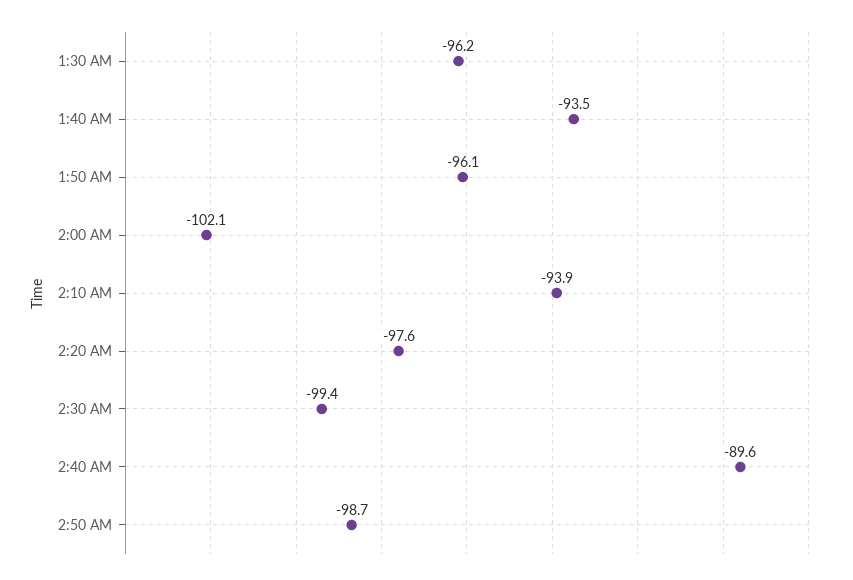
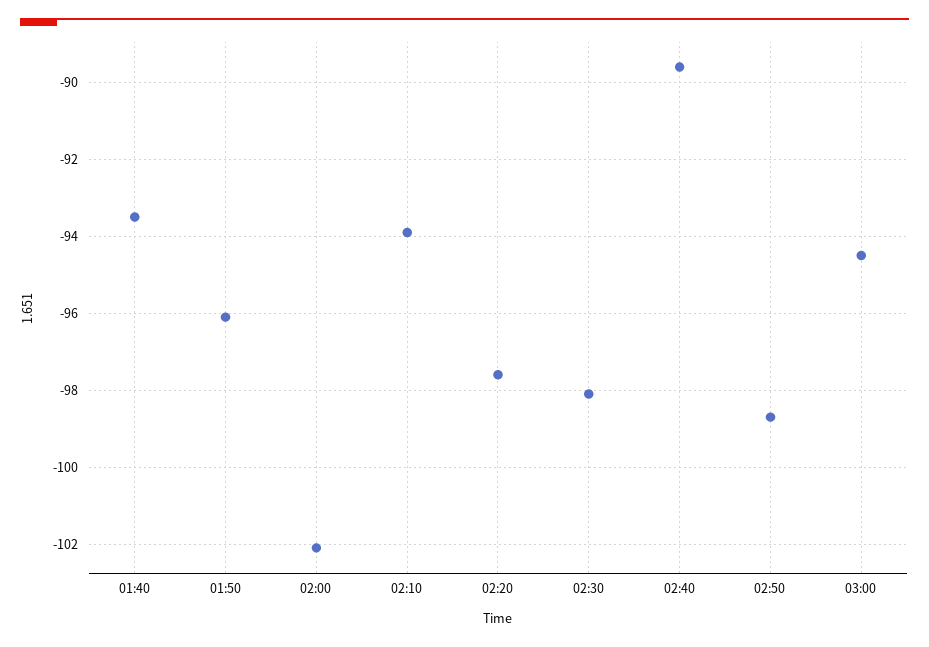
1:30 AM: -96.2 -> none
2:30 AM: -99.4 -> -98
03:00: none -> -94.5

